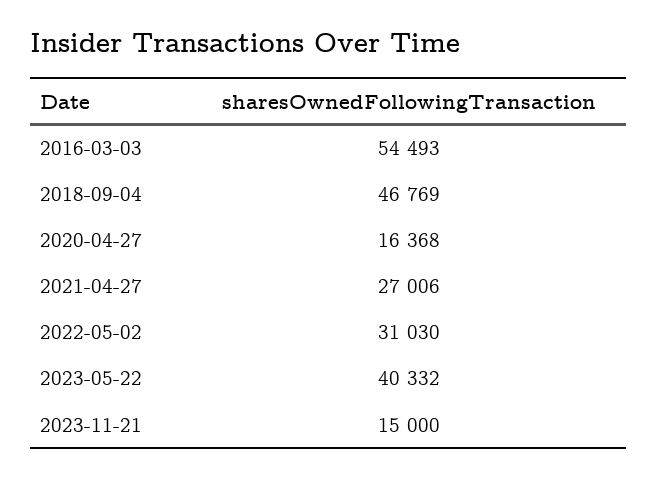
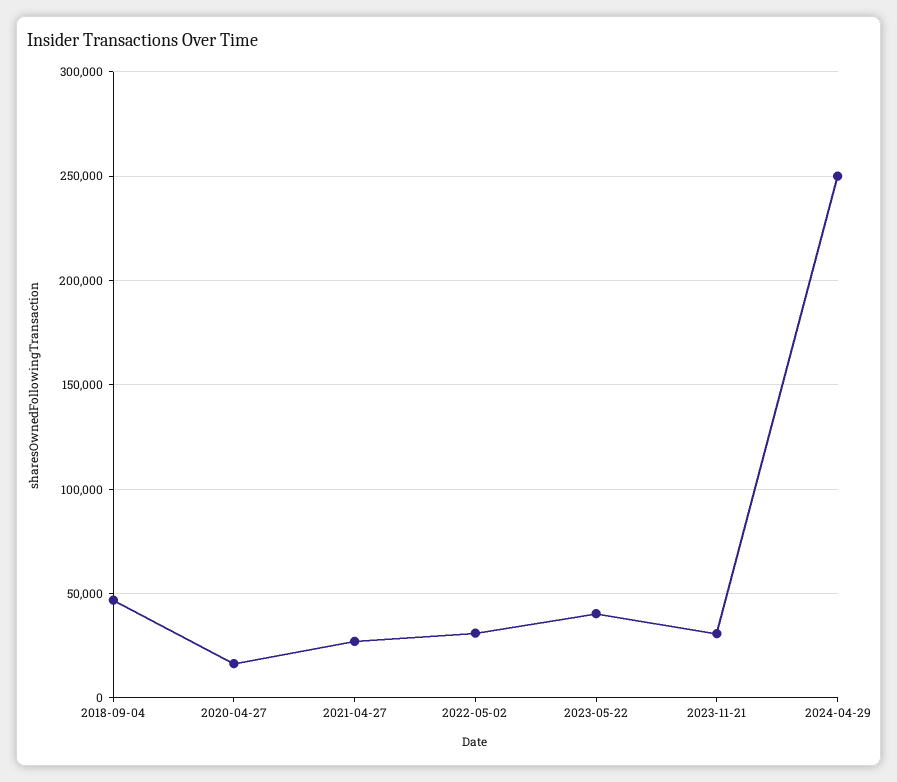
2016-03-03: 54493 -> none
2023-11-21: 15000 -> 30000
2024-04-29: none -> 250000

